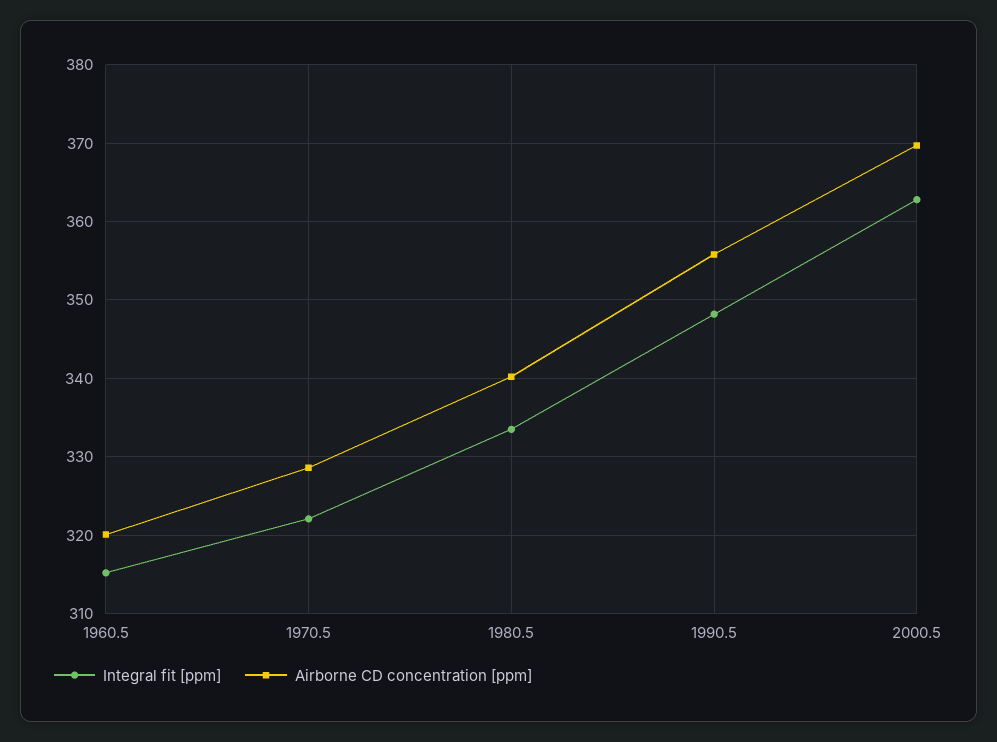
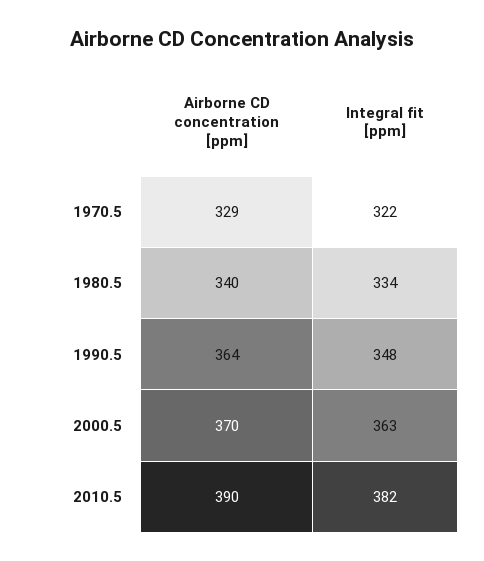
Integral fit [ppm], 1960.5: 315 -> none
Airborne CD concentration [ppm], 1960.5: 320 -> none
Airborne CD concentration [ppm], 1990.5: 356 -> 364
Airborne CD concentration [ppm], 2010.5: none -> 390
Integral fit [ppm], 2010.5: none -> 382

